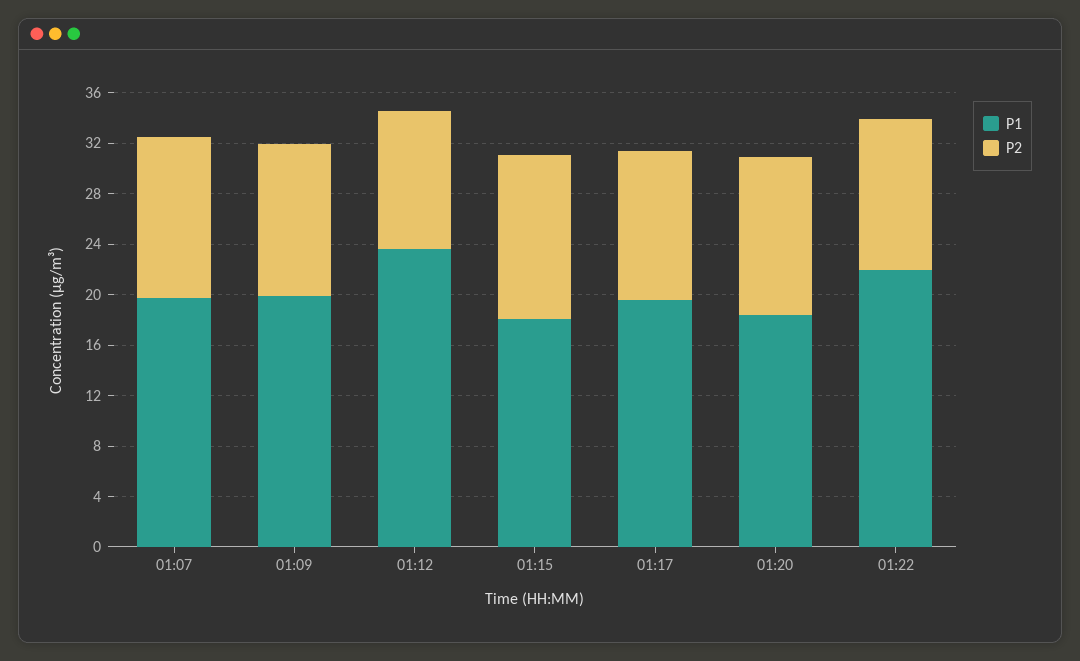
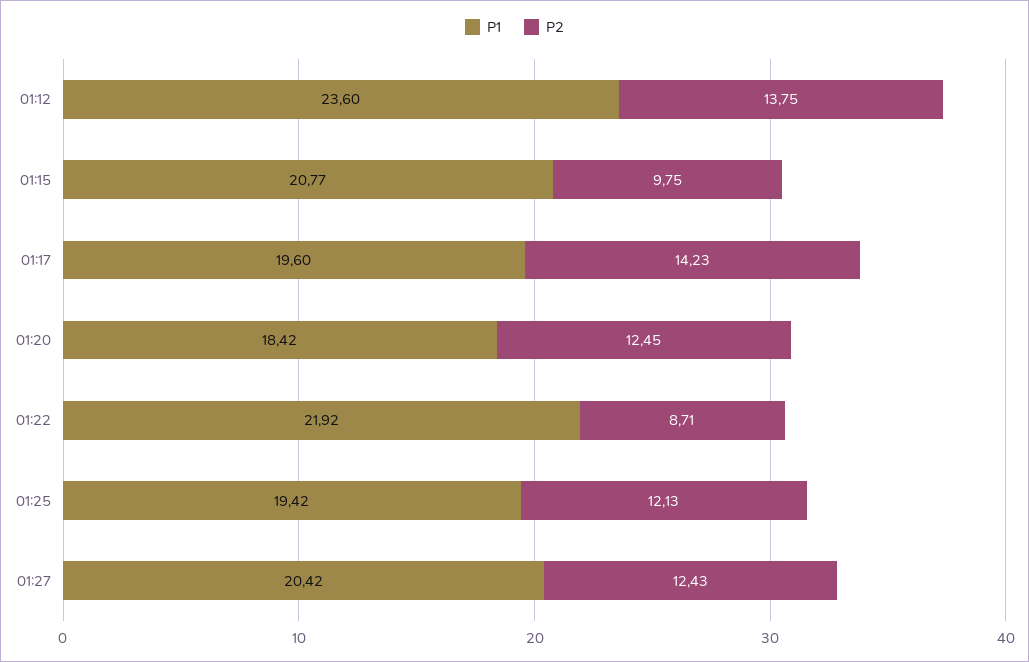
P1, 01:07: 20 -> none
P2, 01:07: 13 -> none
P1, 01:09: 20 -> none
P2, 01:09: 12 -> none
P2, 01:12: 11 -> 13.75
P1, 01:15: 18 -> 20.77
P2, 01:15: 13 -> 9.75
P2, 01:17: 12 -> 14.23
P2, 01:22: 12 -> 8.71
P1, 01:25: none -> 19.42
P2, 01:25: none -> 12.13
P1, 01:27: none -> 20.42
P2, 01:27: none -> 12.43

